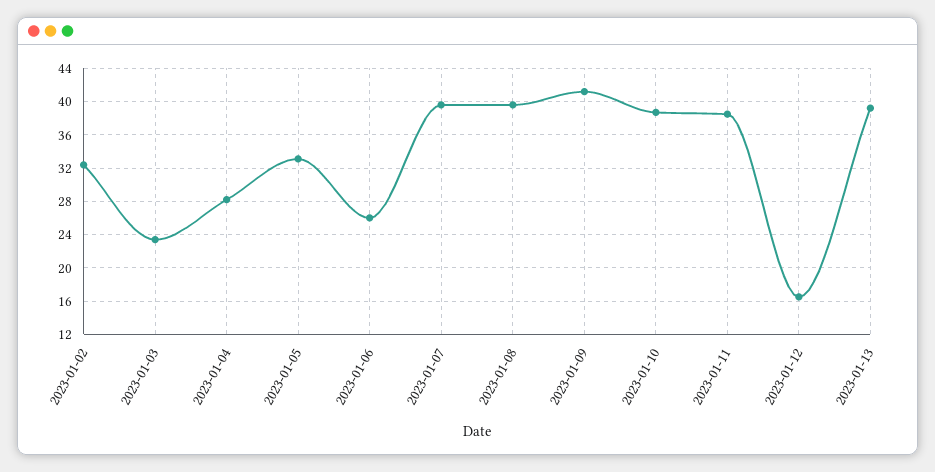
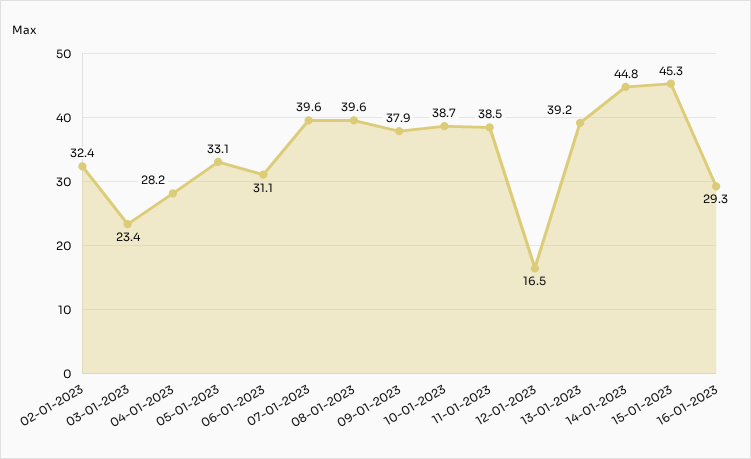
2023-01-06: 26 -> 31.1
2023-01-09: 41 -> 37.9
14-01-2023: none -> 44.8
15-01-2023: none -> 45.3
16-01-2023: none -> 29.3

